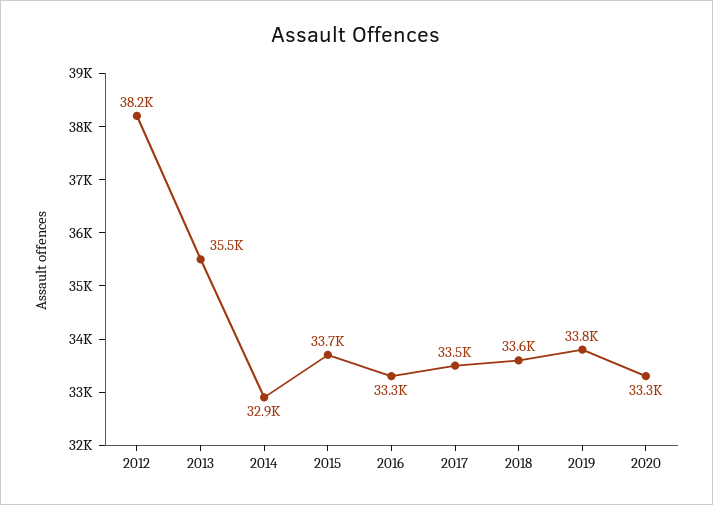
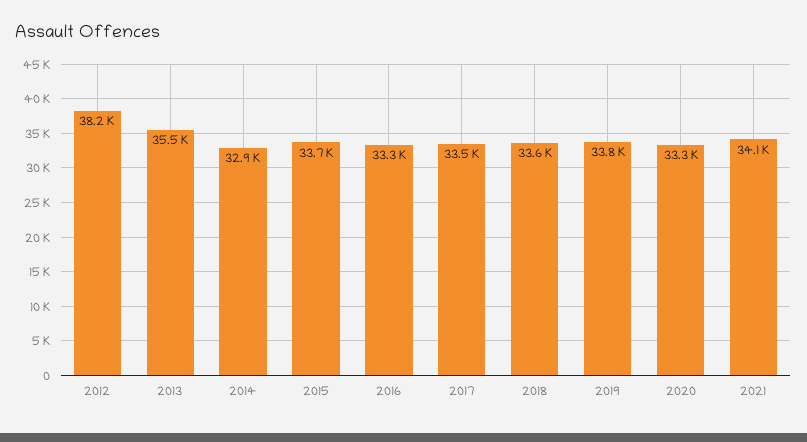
2021: none -> 34100

